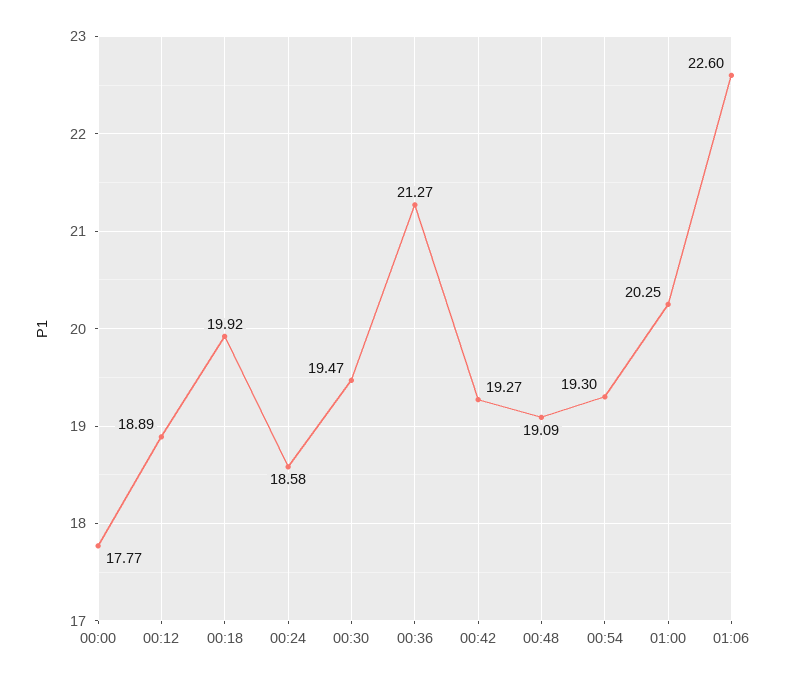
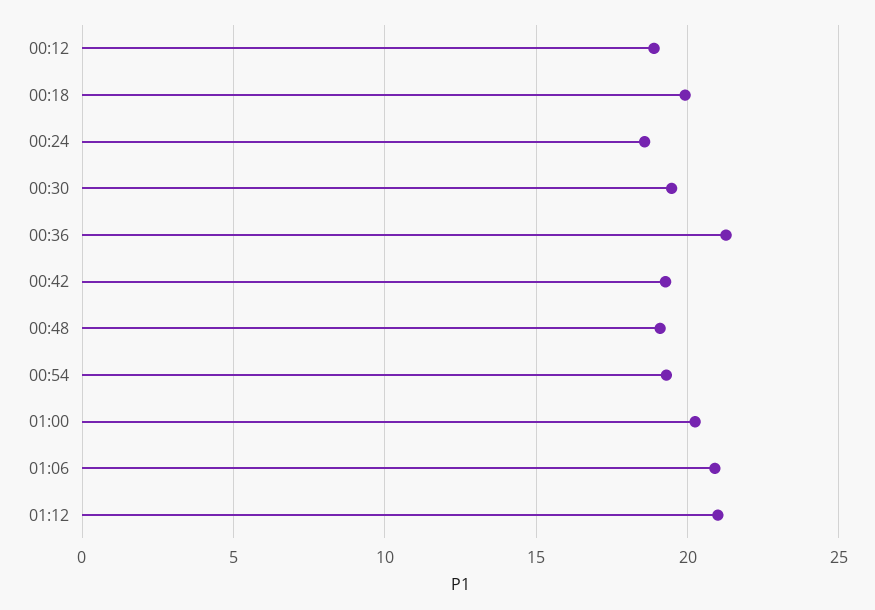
00:00: 17.77 -> none
01:06: 22.6 -> 21
01:12: none -> 21

